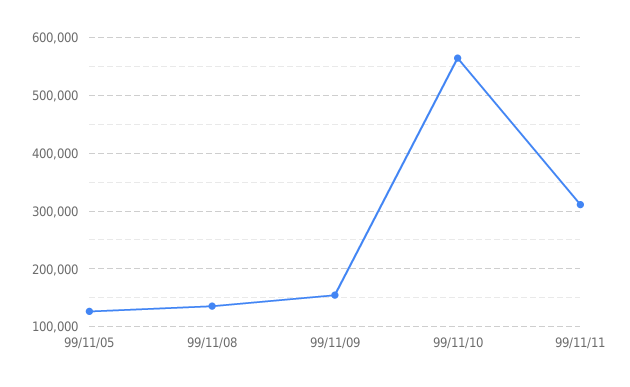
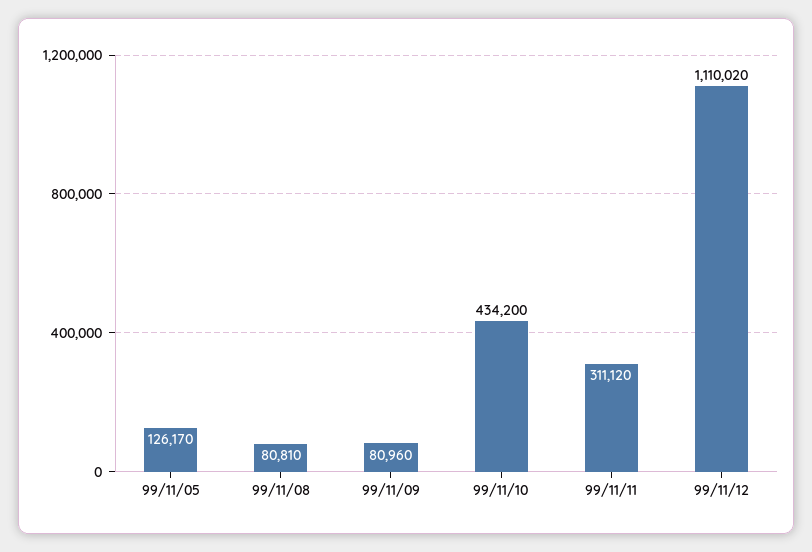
99/11/08: 140000 -> 80810
99/11/09: 160000 -> 80960
99/11/10: 560000 -> 434200
99/11/12: none -> 1110020

